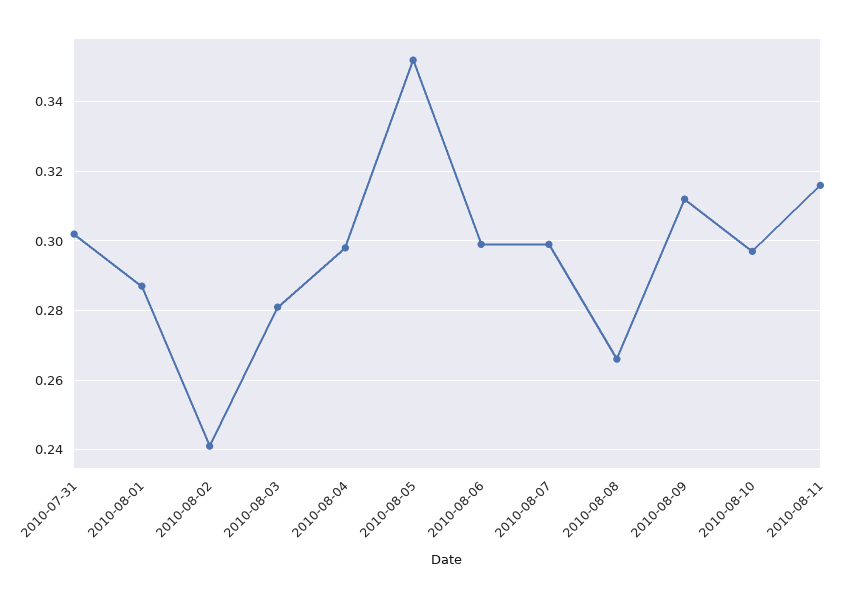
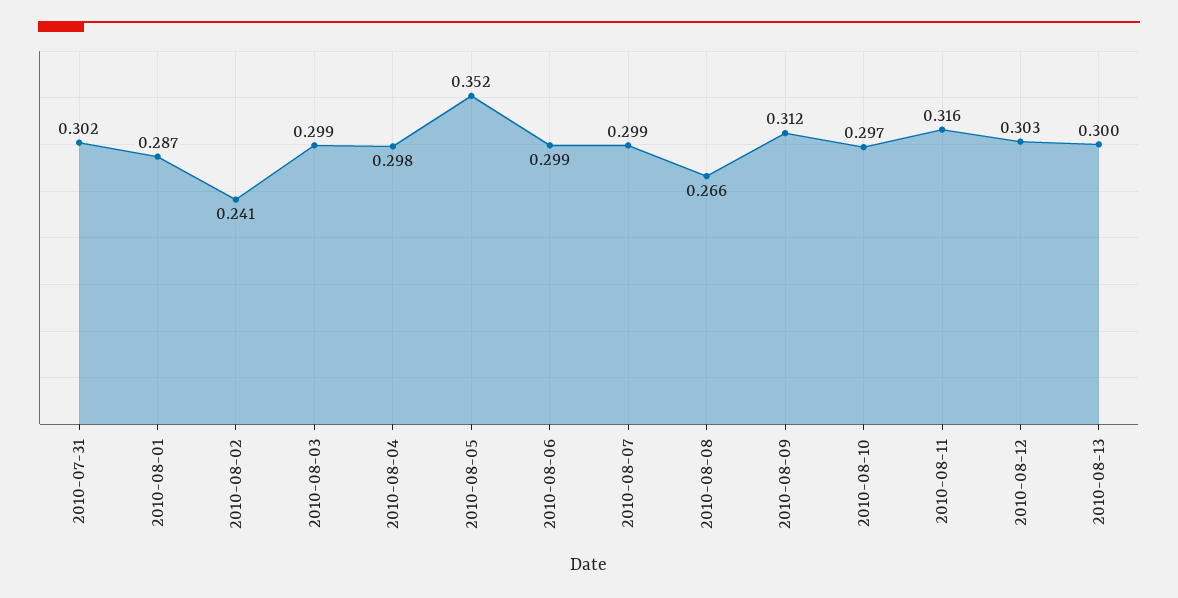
2010-08-03: 0.28 -> 0.299
2010-08-12: none -> 0.303
2010-08-13: none -> 0.3

